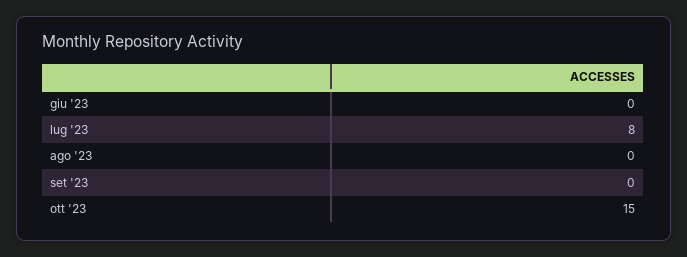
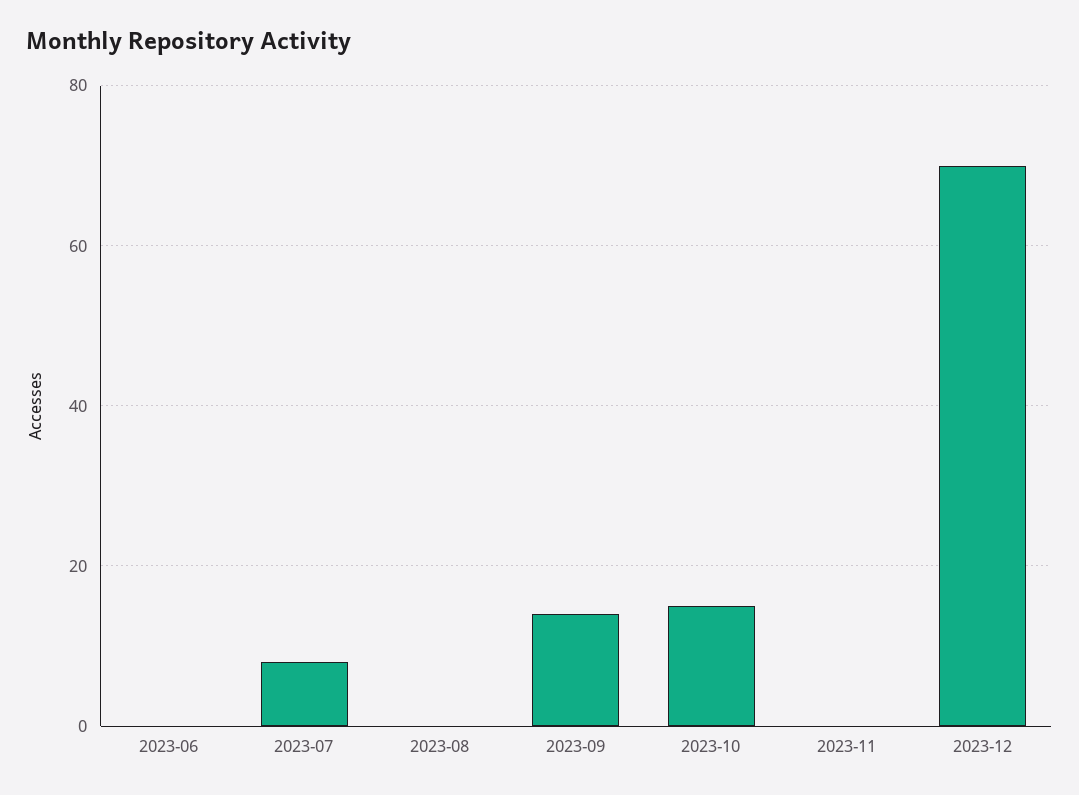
set '23: 0 -> 15
2023-11: none -> 0
2023-12: none -> 70

